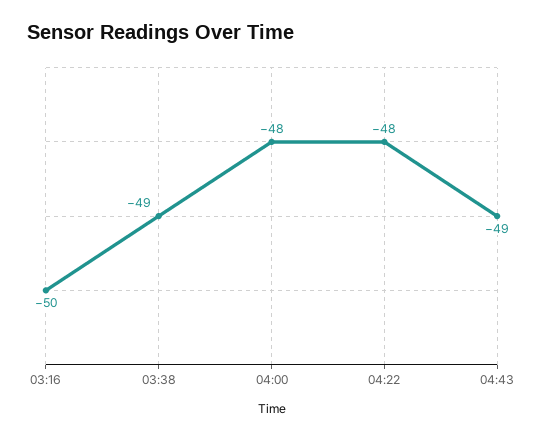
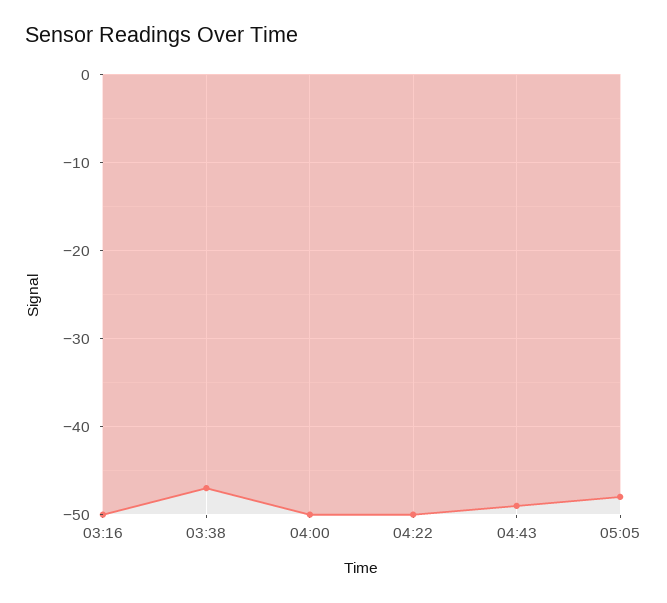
03:38: -49 -> -47
04:00: -48 -> -50
04:22: -48 -> -50
05:05: none -> -48

